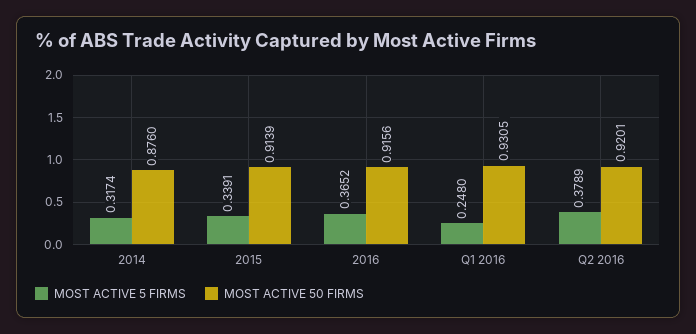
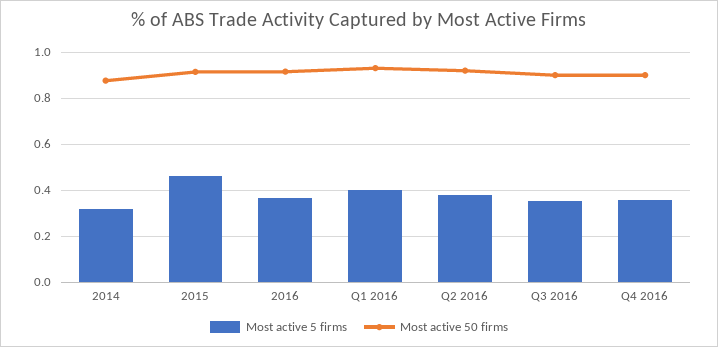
MOST ACTIVE 5 FIRMS, 2015: 0.3391 -> 0.45
MOST ACTIVE 5 FIRMS, Q1 2016: 0.248 -> 0.4
MOST ACTIVE 5 FIRMS, Q3 2016: none -> 0.35
MOST ACTIVE 50 FIRMS, Q3 2016: none -> 0.9
MOST ACTIVE 5 FIRMS, Q4 2016: none -> 0.35
MOST ACTIVE 50 FIRMS, Q4 2016: none -> 0.9

